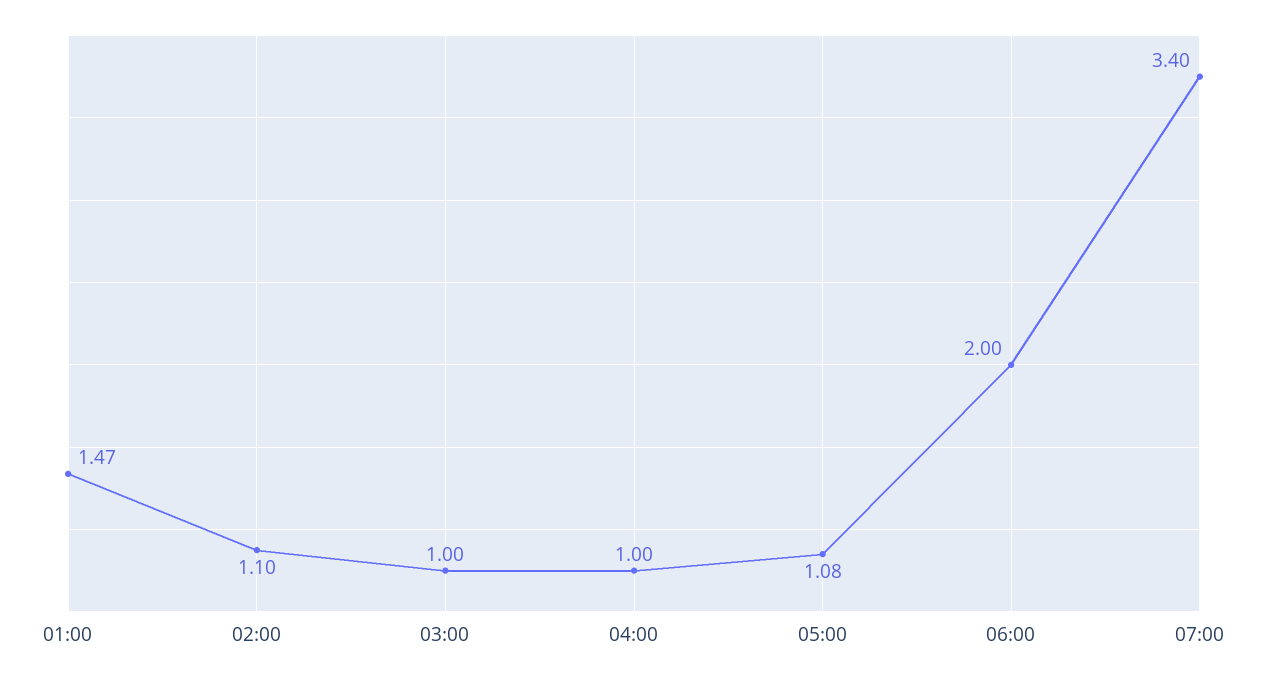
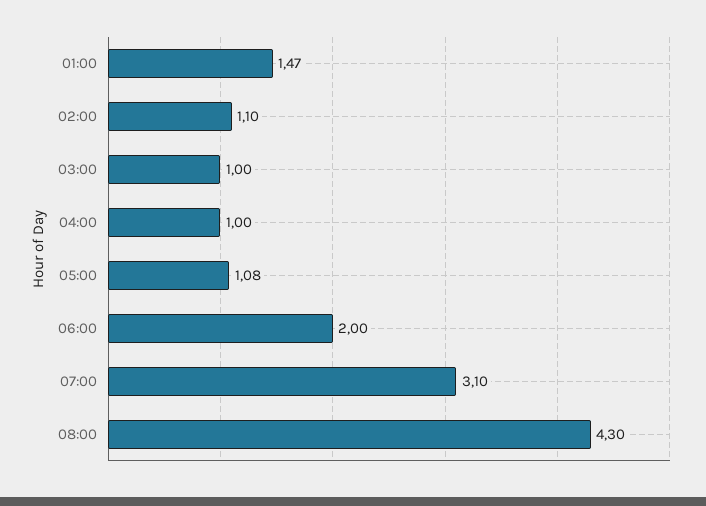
07:00: 3.4 -> 3.1
08:00: none -> 4.3

